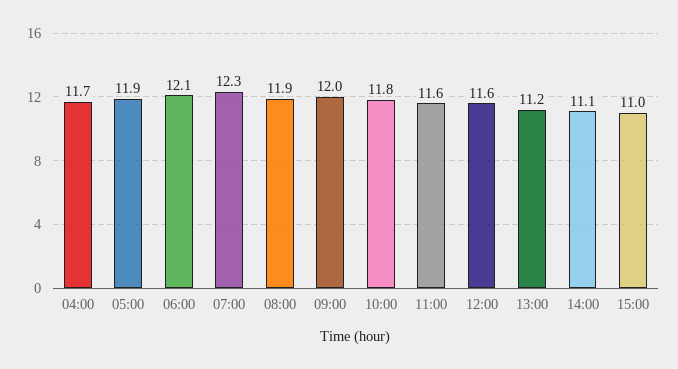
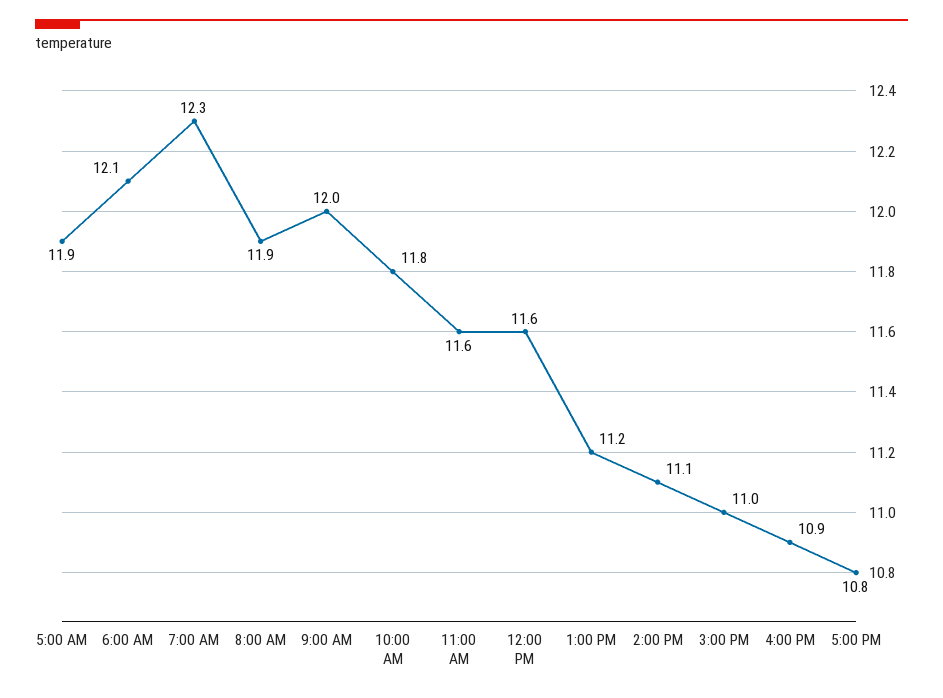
04:00: 11.7 -> none
4:00 PM: none -> 10.9
5:00 PM: none -> 10.8

